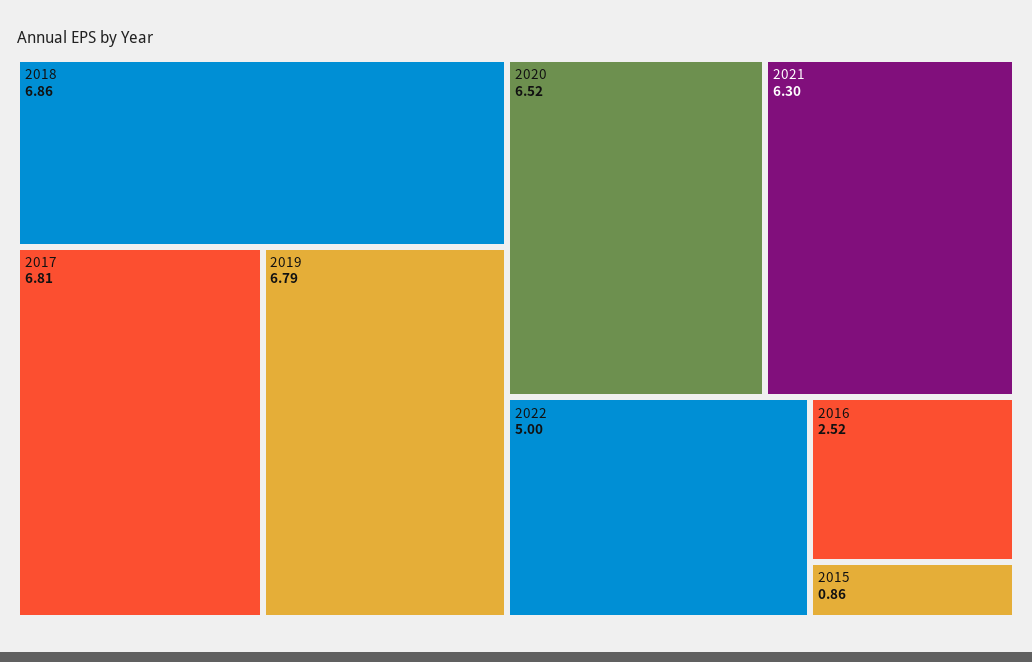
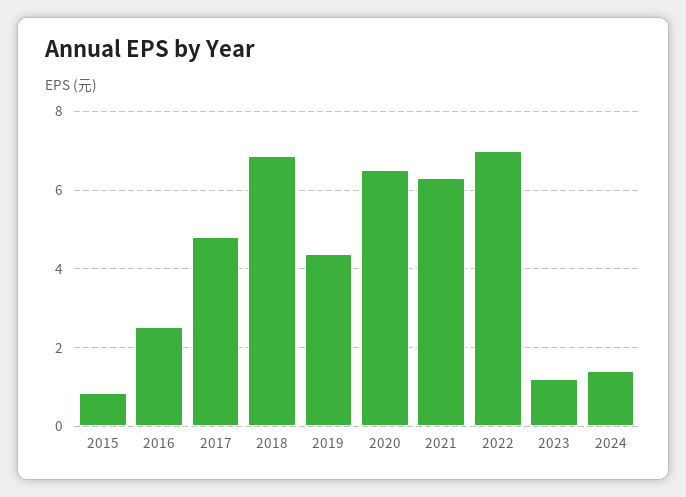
2017: 6.81 -> 4.8
2019: 6.79 -> 4.4
2022: 5 -> 7
2023: none -> 1.2
2024: none -> 1.4

